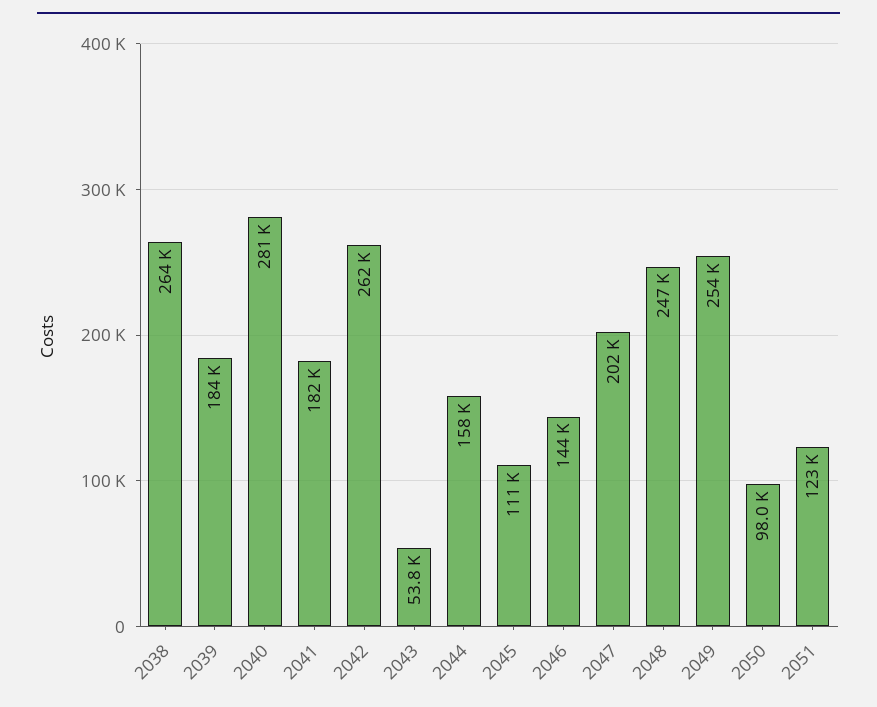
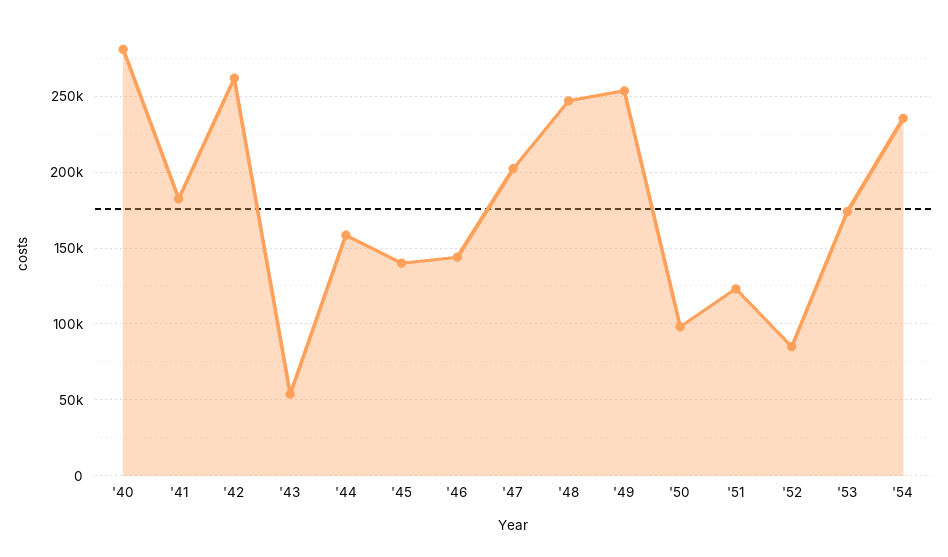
2038: 264000 -> none
2039: 184000 -> none
2045: 111000 -> 140000
'52: none -> 85000
'53: none -> 175000
'54: none -> 235000

